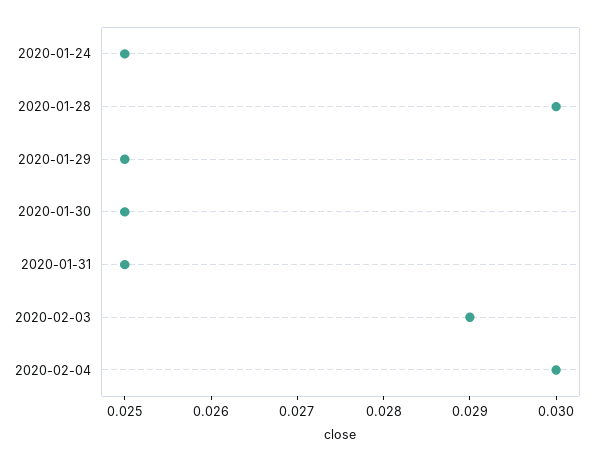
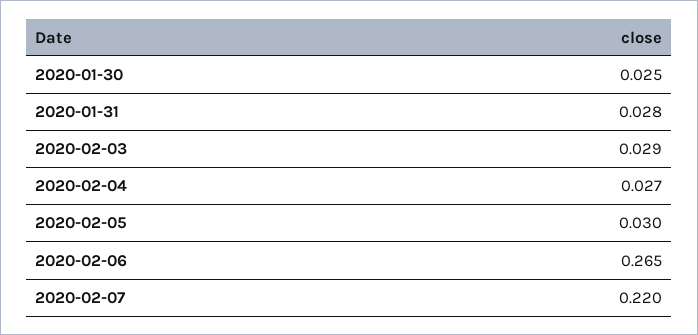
2020-01-24: 0.025 -> none
2020-01-28: 0.03 -> none
2020-01-29: 0.025 -> none
2020-01-31: 0.025 -> 0.028
2020-02-04: 0.03 -> 0.027
2020-02-05: none -> 0.03
2020-02-06: none -> 0.265
2020-02-07: none -> 0.22

